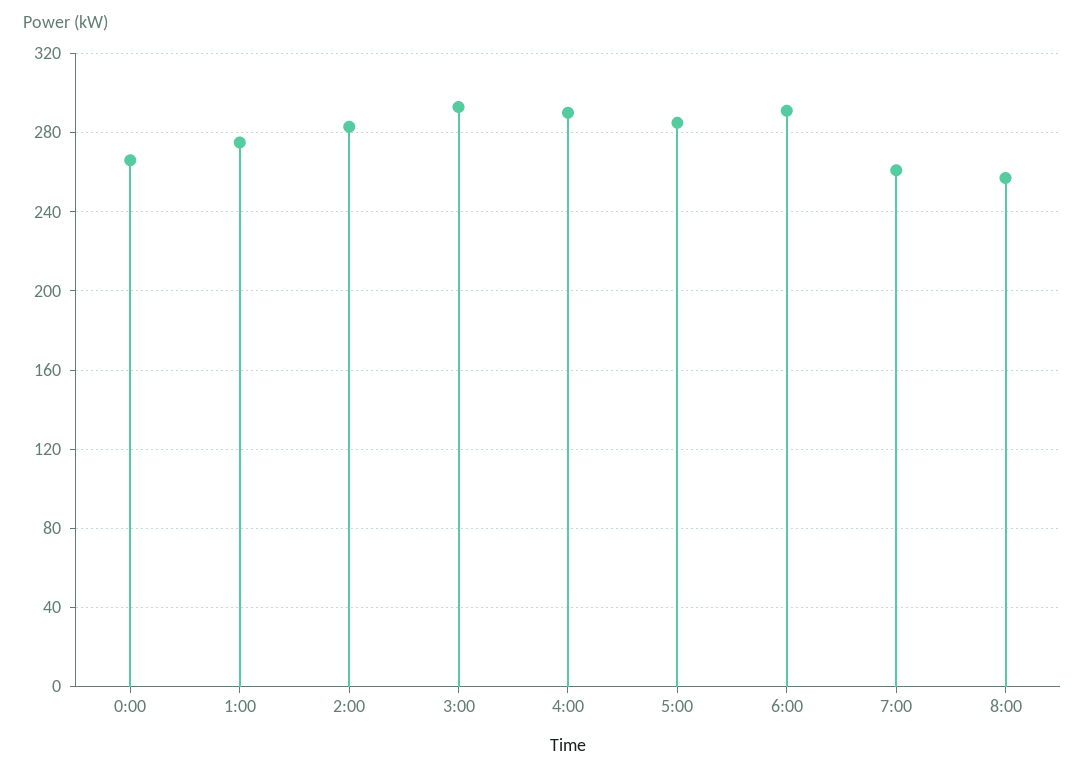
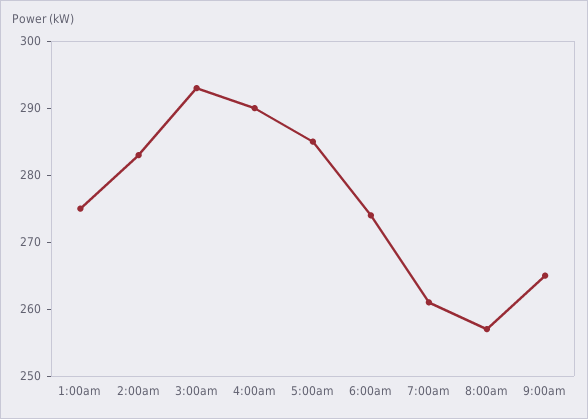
0:00: 265 -> none
6:00: 290 -> 275
9:00am: none -> 265

